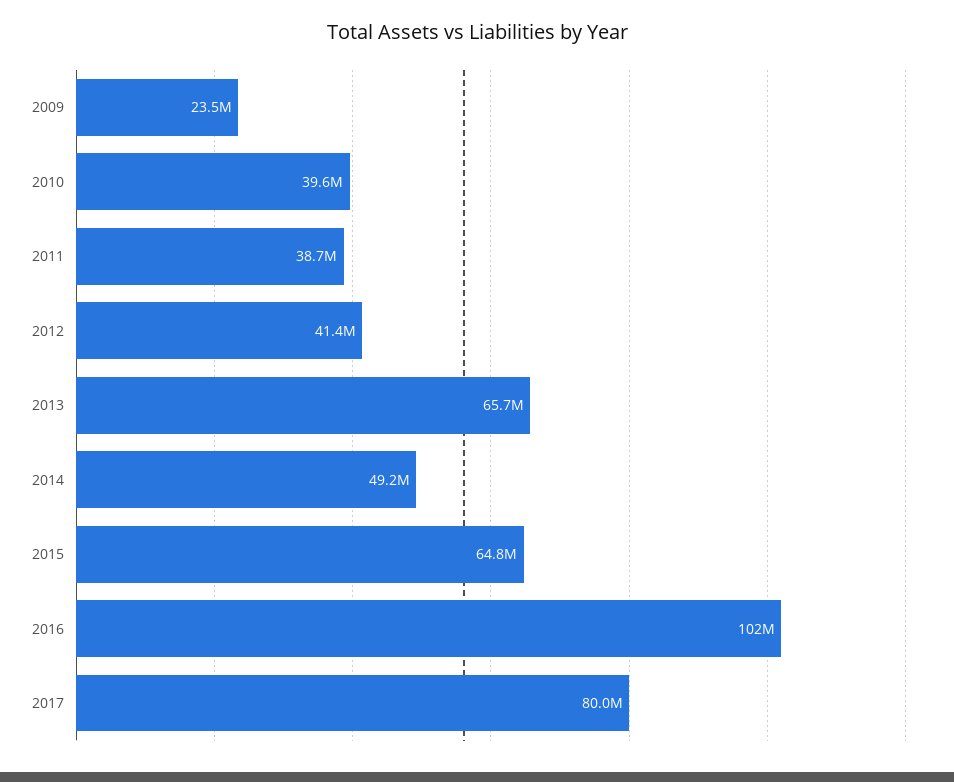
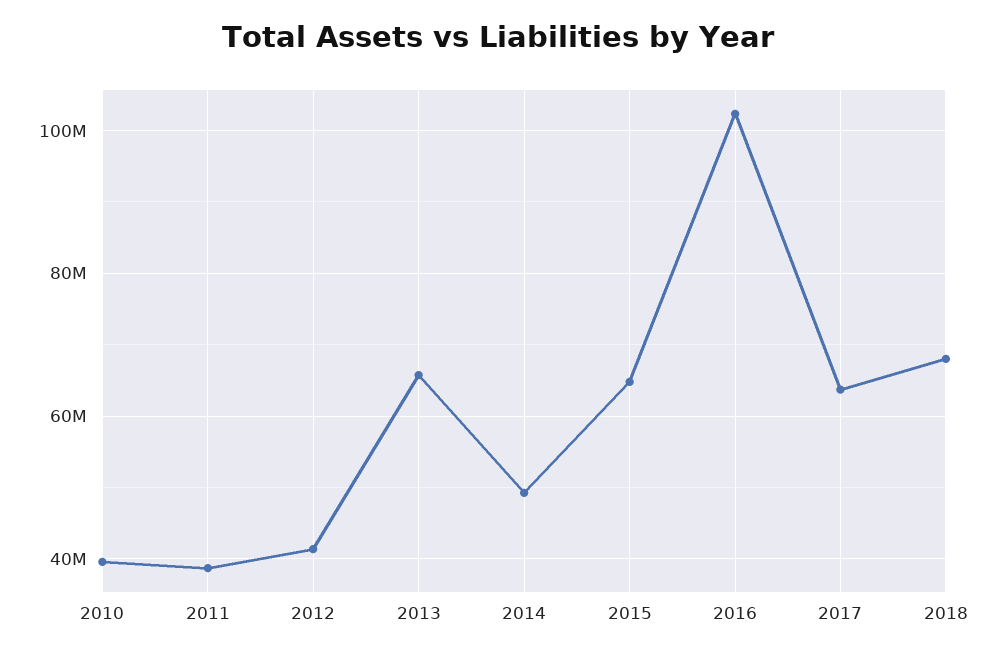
2009: 23500000 -> none
2017: 80000000 -> 64000000
2018: none -> 68000000

